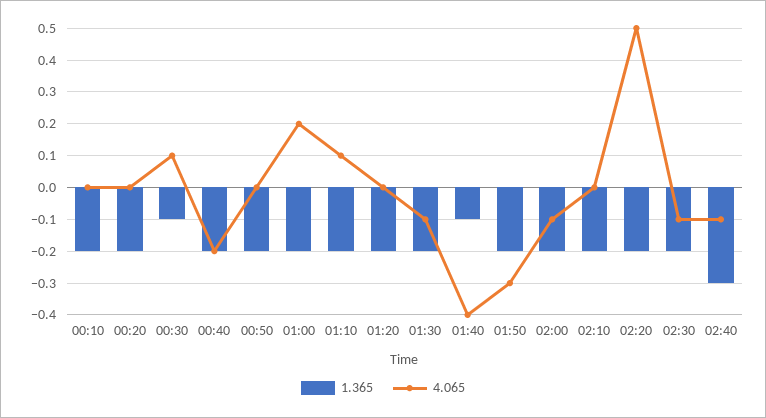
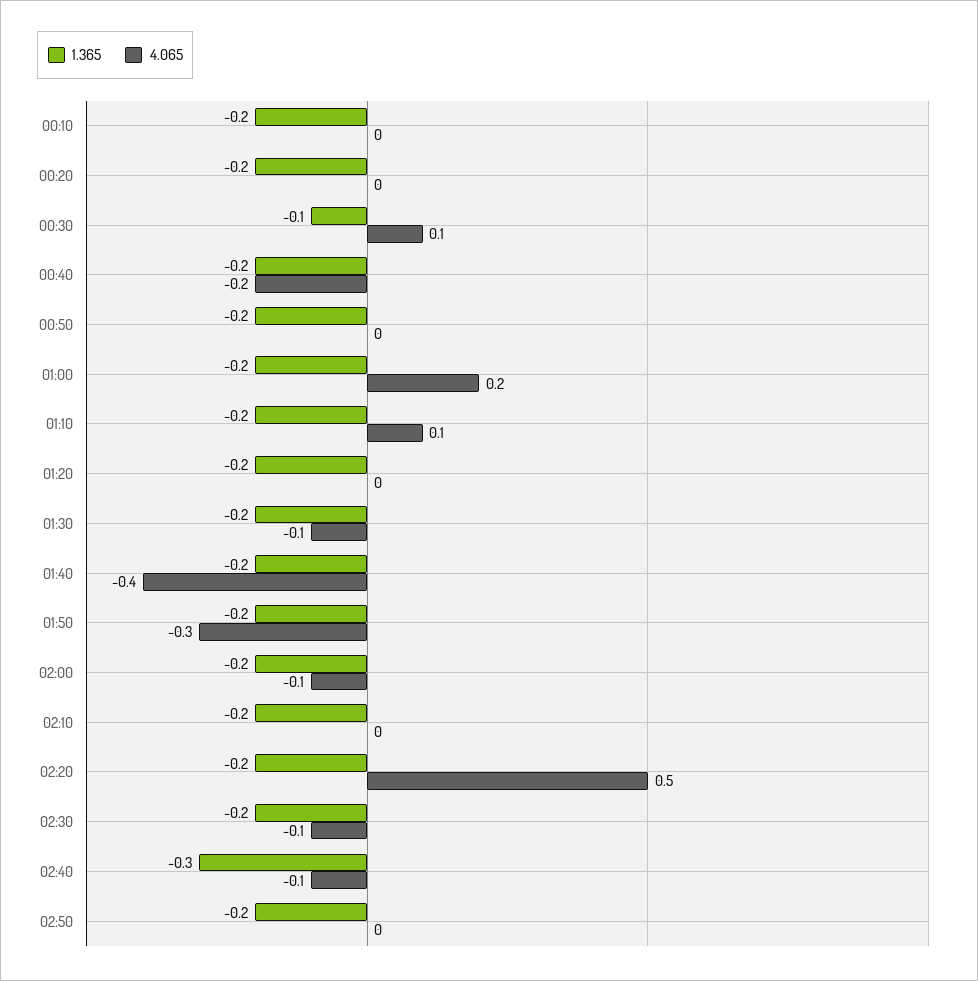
1.365, 01:40: -0.1 -> -0.2
1.365, 02:50: none -> -0.2
4.065, 02:50: none -> 0

